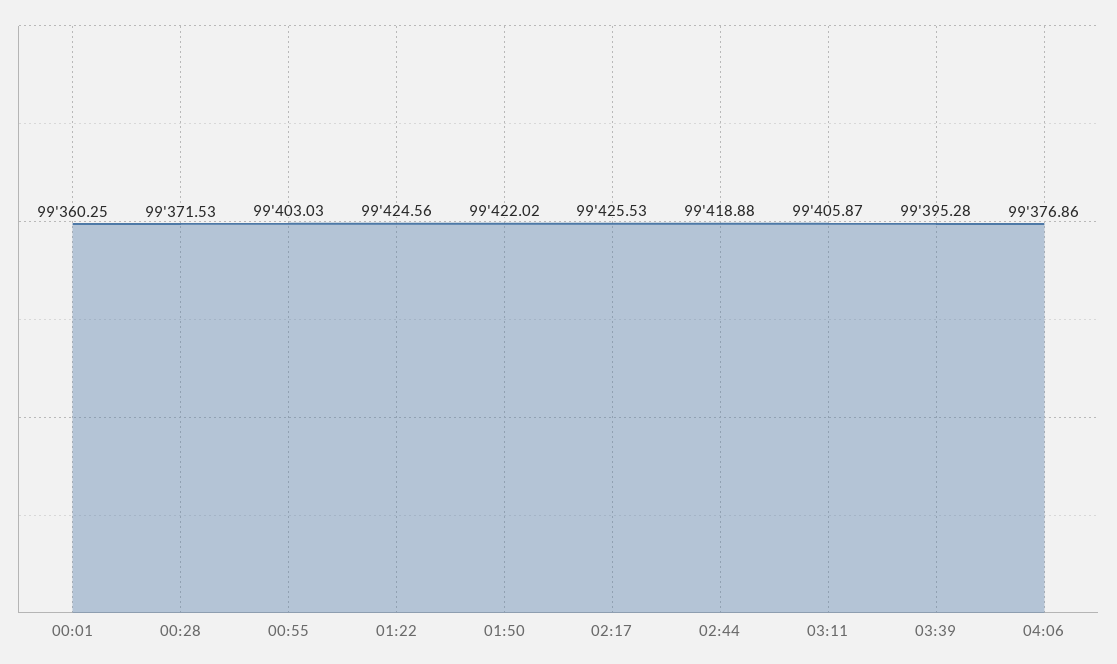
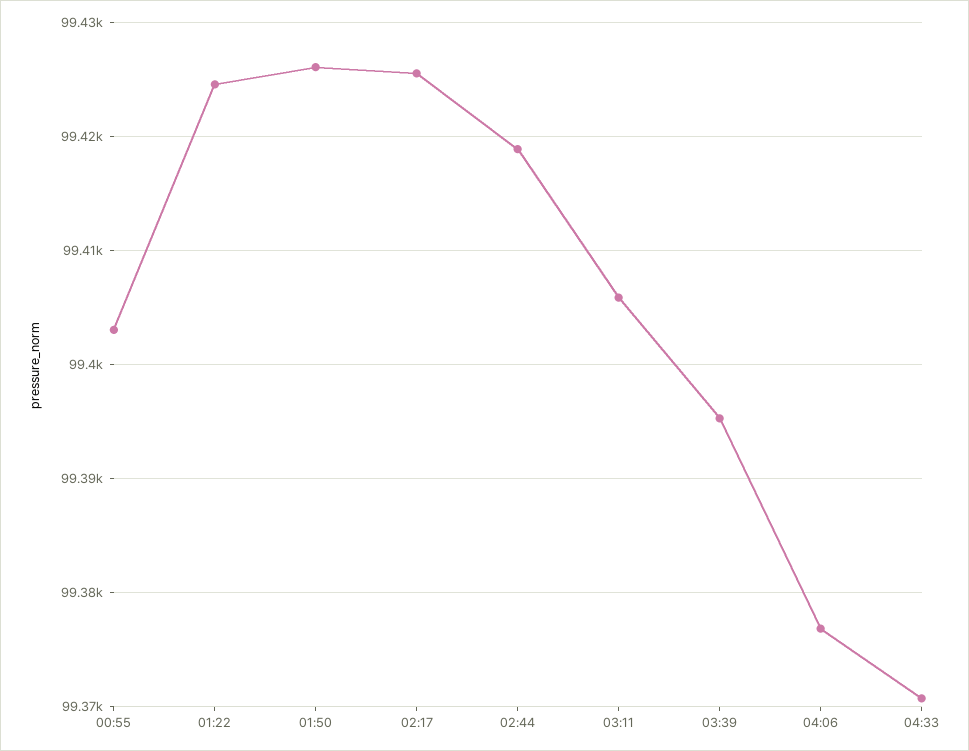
00:01: 99360.25 -> none
00:28: 99371.53 -> none
01:50: 99422.02 -> 99426
04:33: none -> 99371

